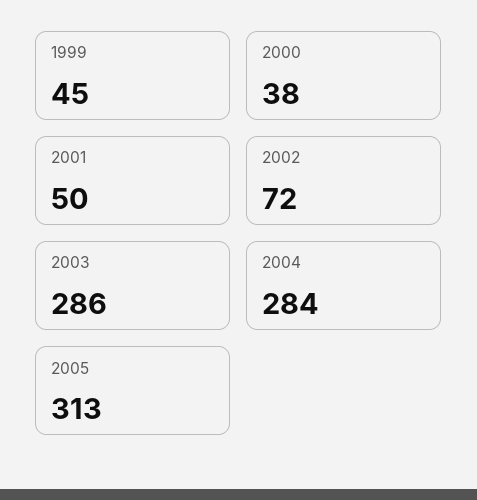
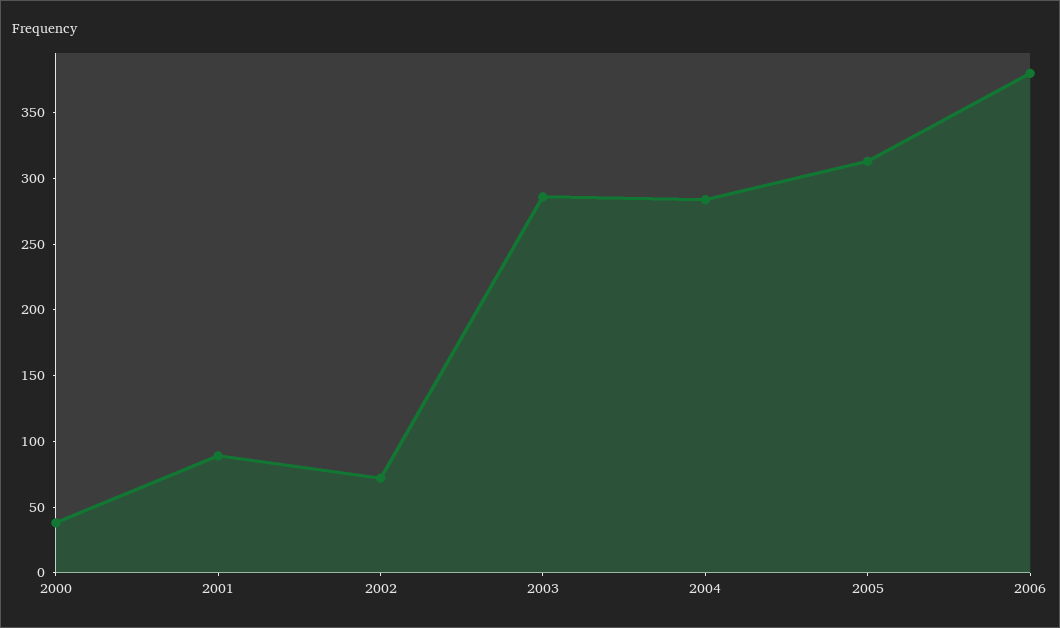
1999: 45 -> none
2001: 50 -> 90
2006: none -> 380

